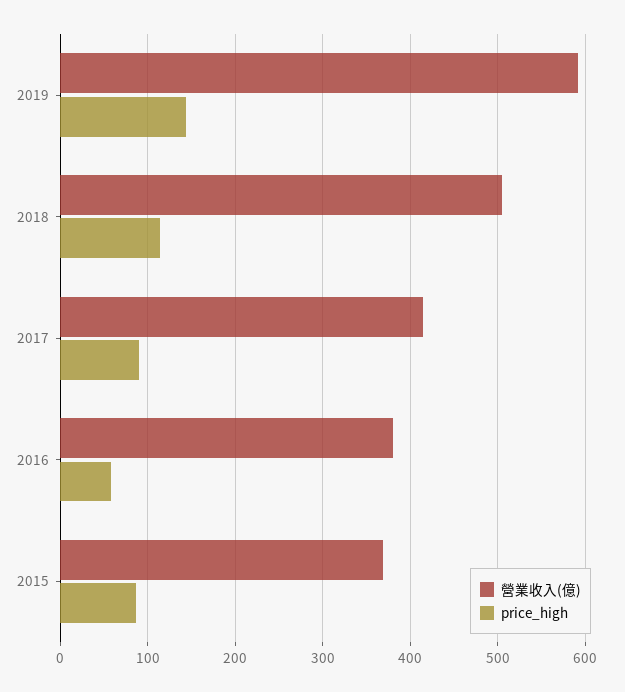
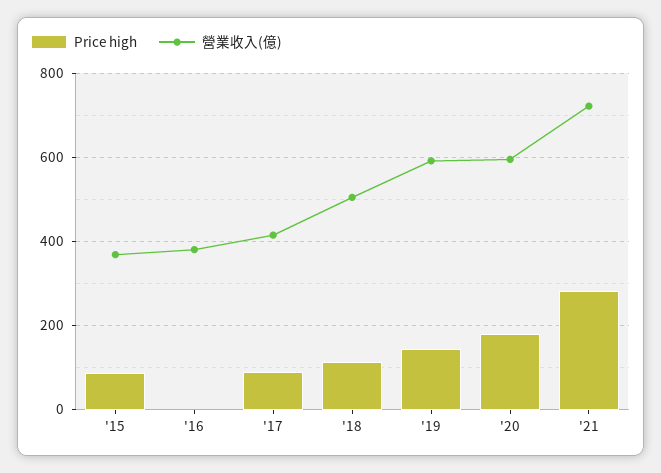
price_high, 2016: 60 -> 0
price_high, '20: none -> 180
營業收入(億), '20: none -> 600
price_high, '21: none -> 280
營業收入(億), '21: none -> 720

